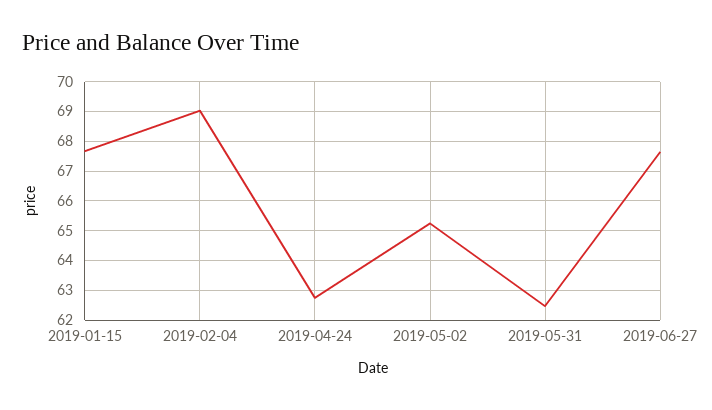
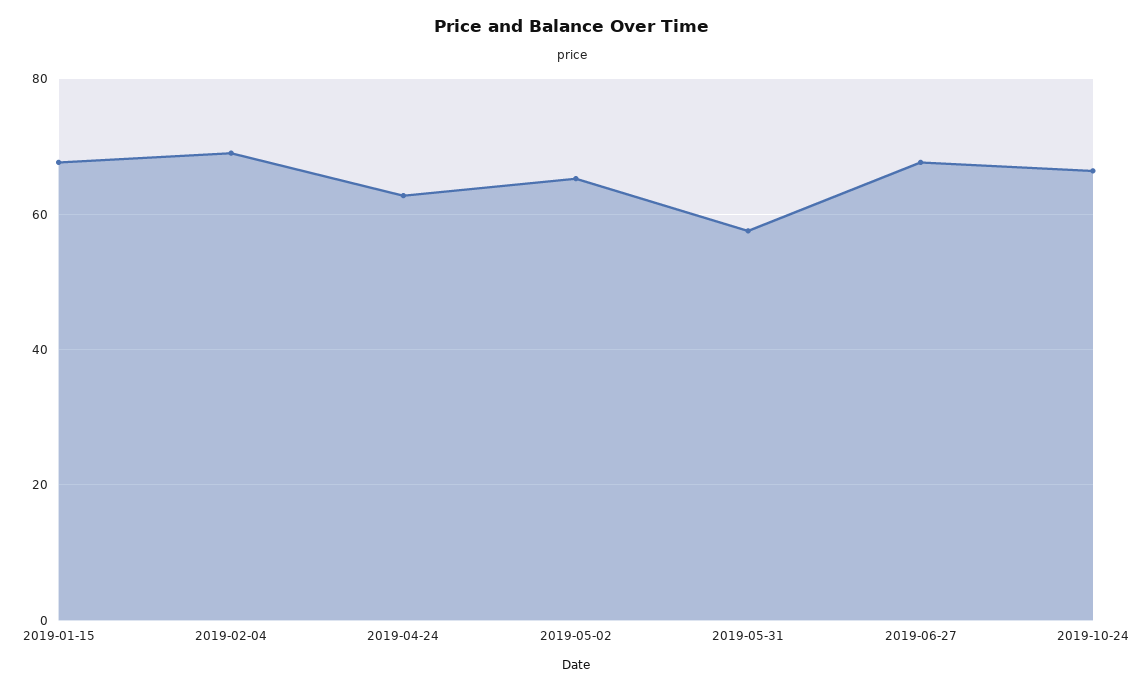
2019-05-31: 62.5 -> 58
2019-10-24: none -> 66

